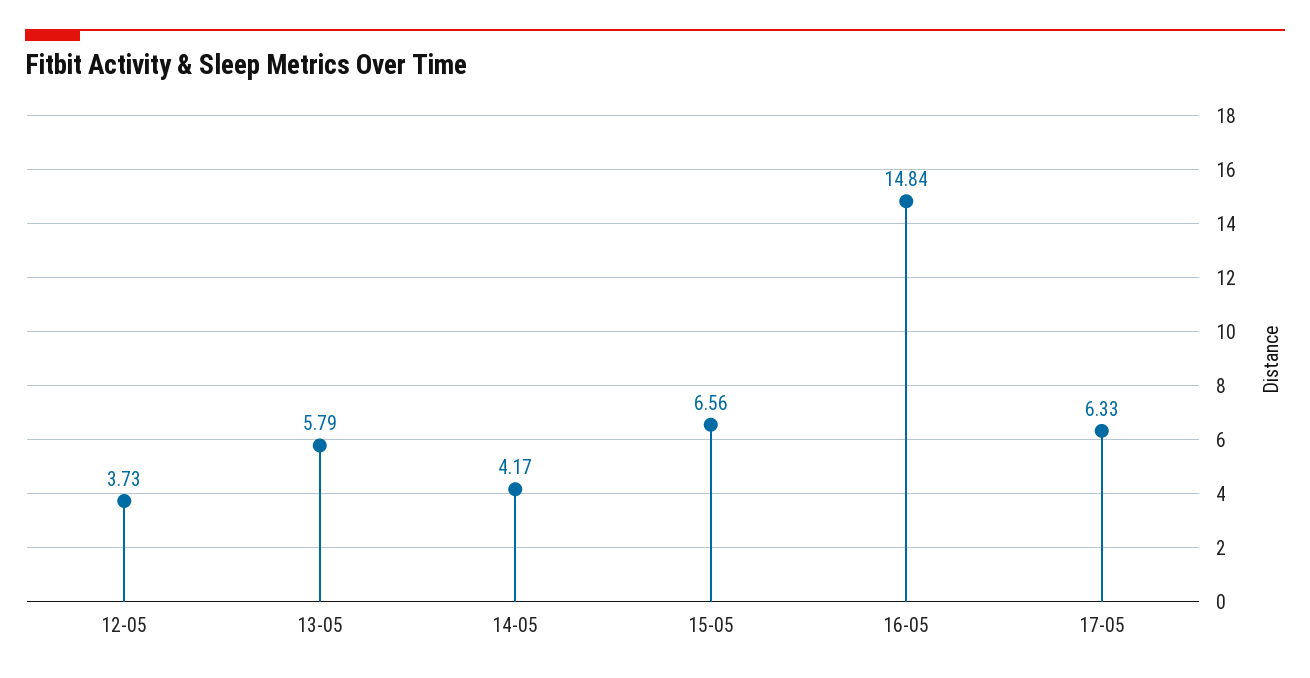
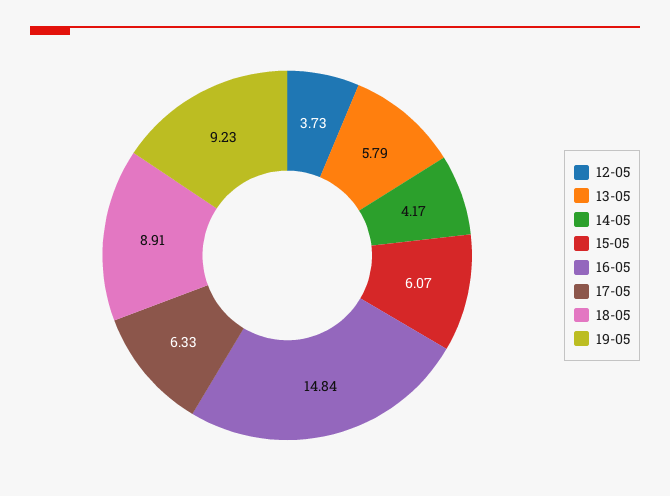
15-05: 6.56 -> 6.07
18-05: none -> 8.91
19-05: none -> 9.23

